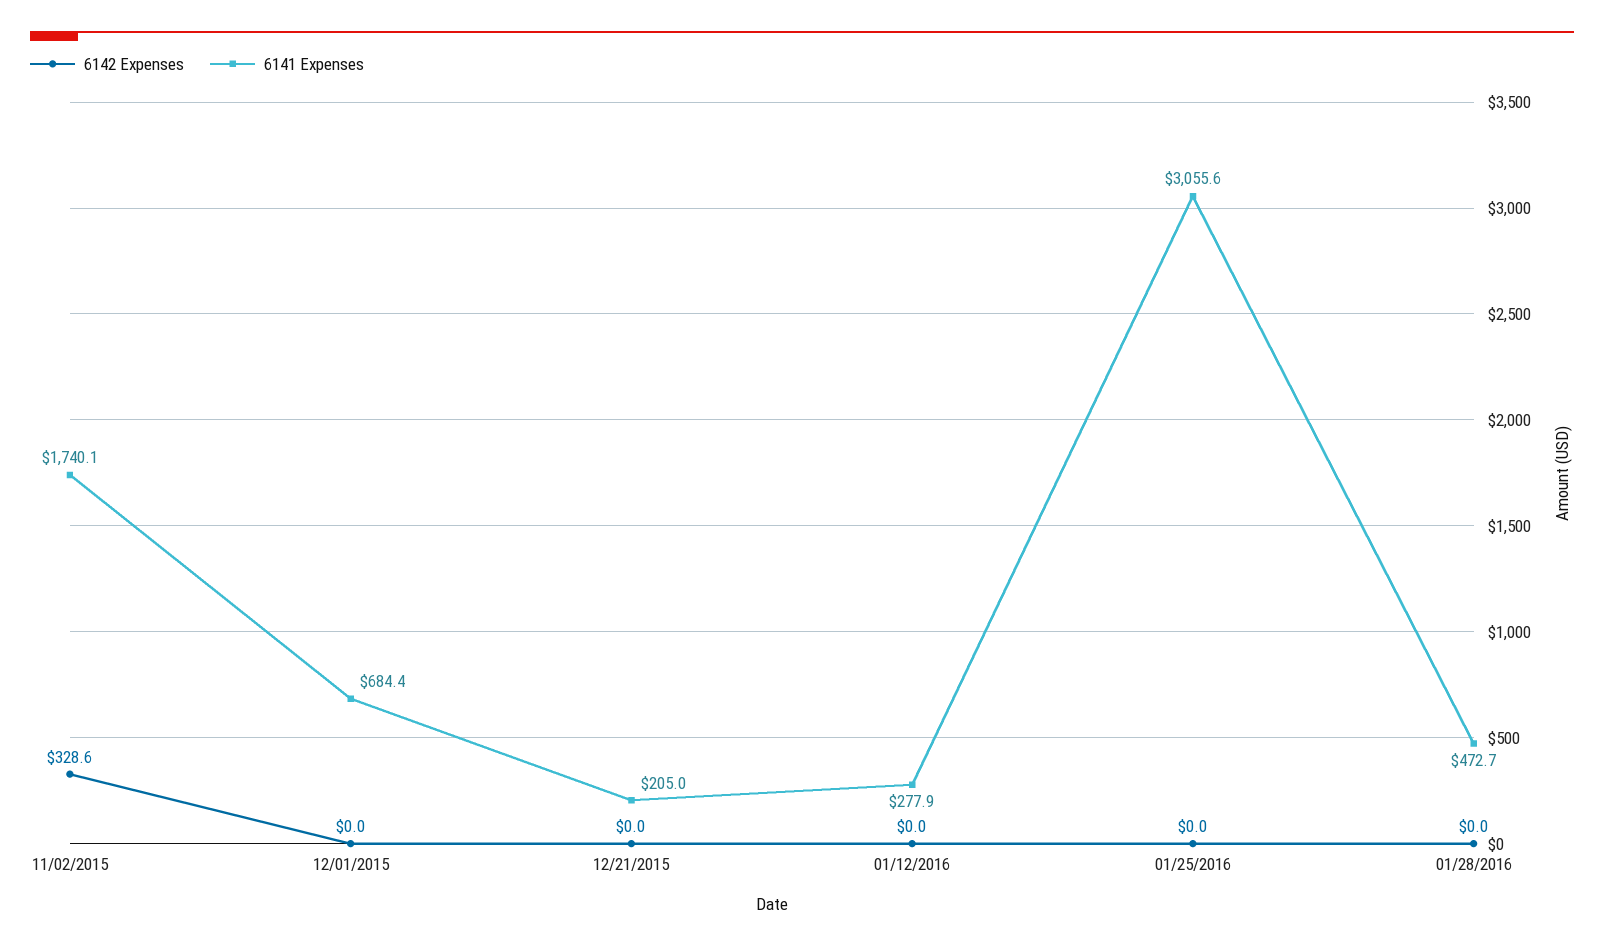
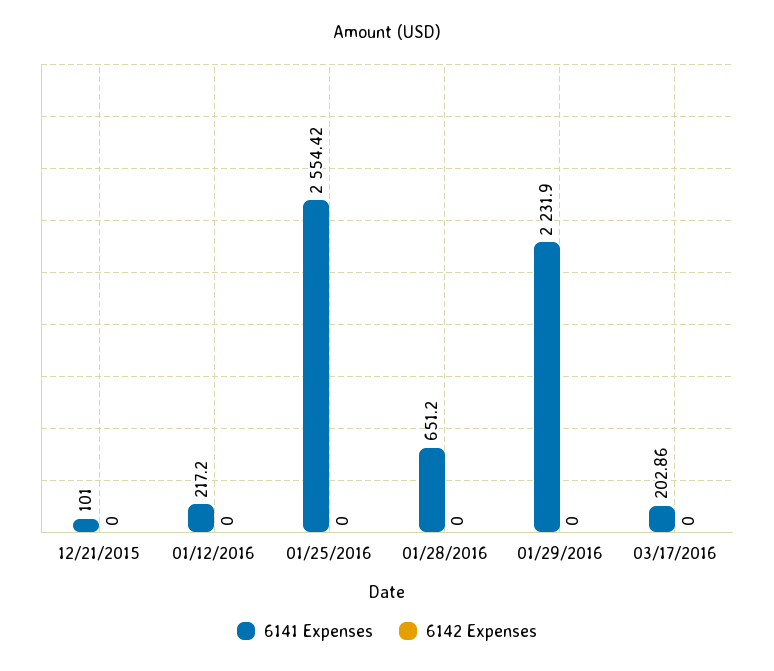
6142 Expenses, 11/02/2015: 328.6 -> none
6141 Expenses, 11/02/2015: 1740.1 -> none
6142 Expenses, 12/01/2015: 0 -> none
6141 Expenses, 12/01/2015: 684.4 -> none
6141 Expenses, 12/21/2015: 205 -> 101
6141 Expenses, 01/12/2016: 277.9 -> 217.2
6141 Expenses, 01/25/2016: 3055.6 -> 2554.42
6141 Expenses, 01/28/2016: 472.7 -> 651.2
6141 Expenses, 01/29/2016: none -> 2231.9
6142 Expenses, 01/29/2016: none -> 0
6141 Expenses, 03/17/2016: none -> 202.86
6142 Expenses, 03/17/2016: none -> 0

